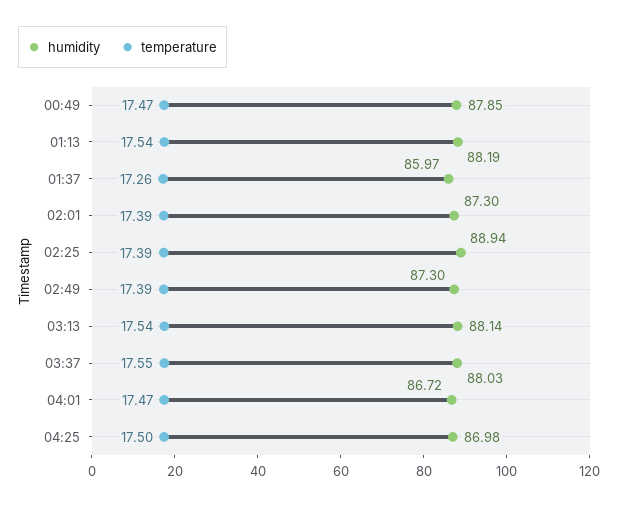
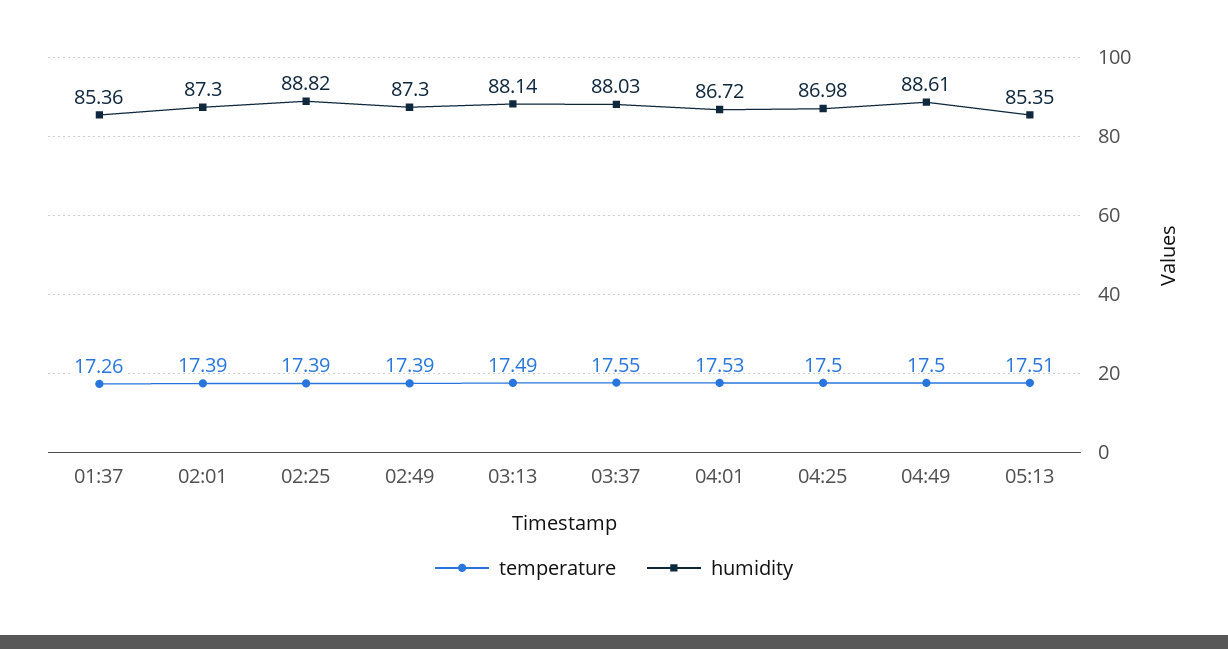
humidity, 00:49: 87.85 -> none
temperature, 00:49: 17.47 -> none
humidity, 01:13: 88.19 -> none
temperature, 01:13: 17.54 -> none
humidity, 01:37: 85.97 -> 85.36
humidity, 02:25: 88.94 -> 88.82
temperature, 03:13: 17.54 -> 17.49
temperature, 04:01: 17.47 -> 17.53
temperature, 04:49: none -> 17.5
humidity, 04:49: none -> 88.61
temperature, 05:13: none -> 17.51
humidity, 05:13: none -> 85.35

